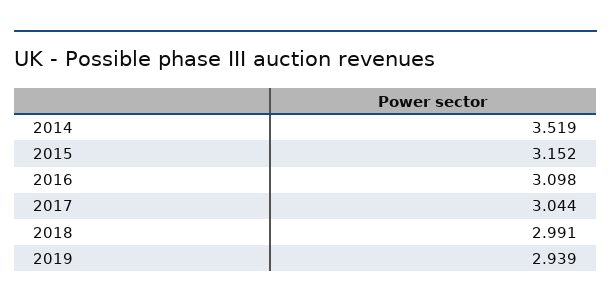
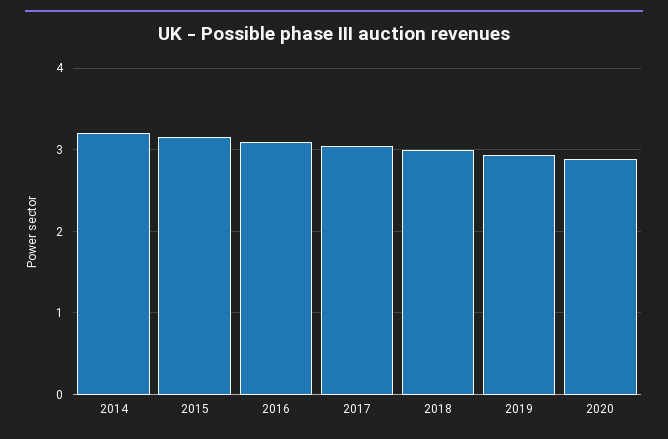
2014: 3.519 -> 3.2
2020: none -> 2.9

